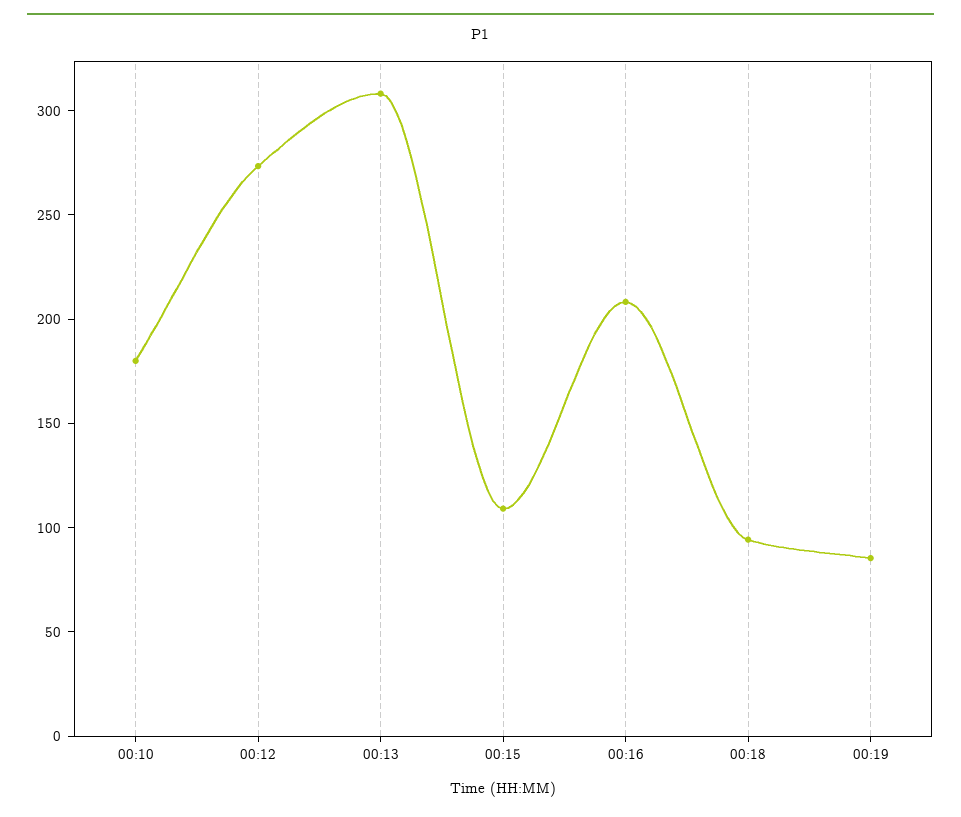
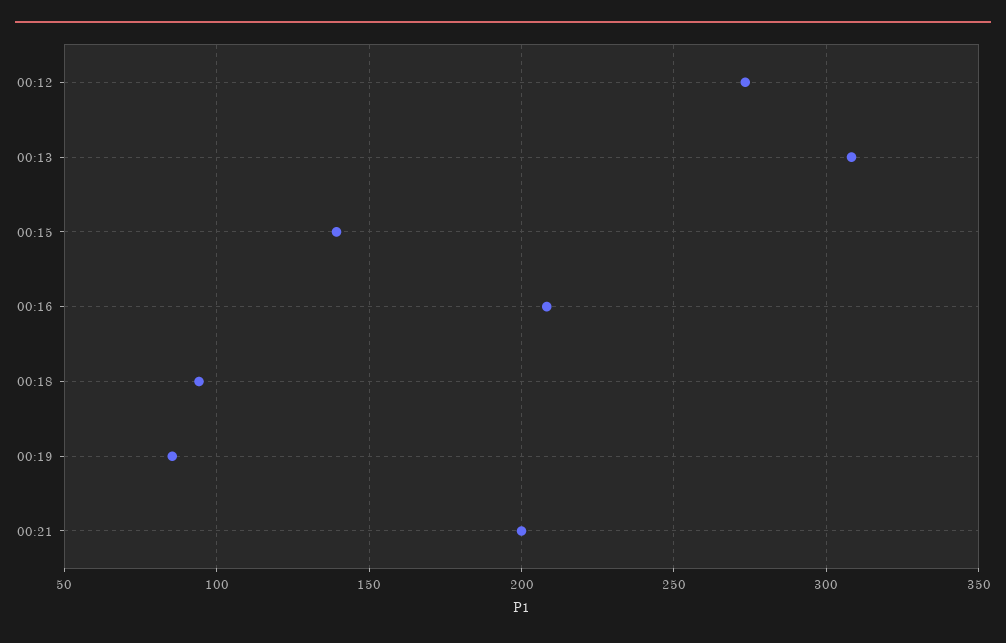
00:10: 180 -> none
00:15: 110 -> 140
00:21: none -> 200

